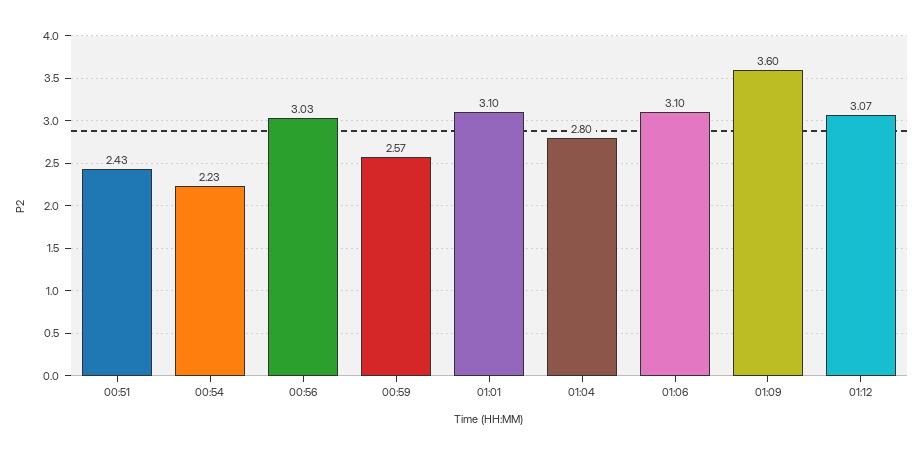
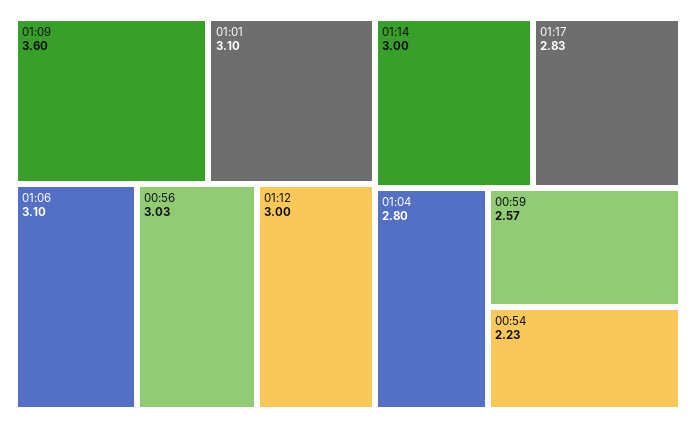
00:51: 2.43 -> none
01:12: 3.07 -> 3
01:14: none -> 3
01:17: none -> 2.83

